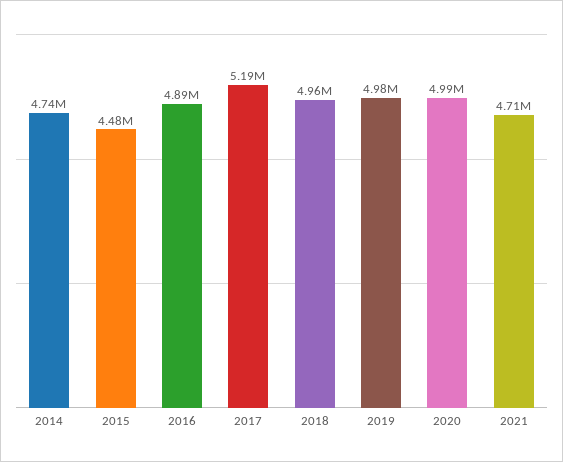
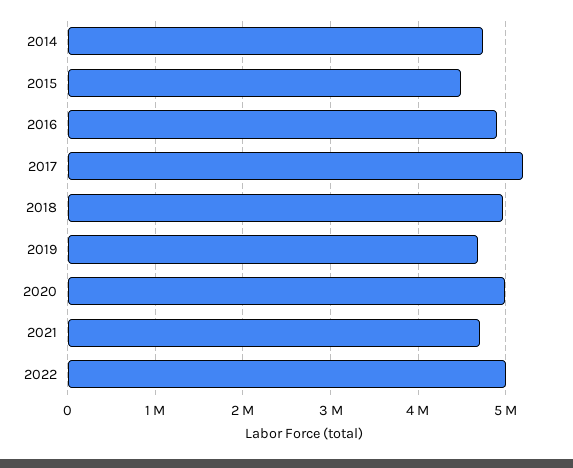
2019: 4980000 -> 4700000
2022: none -> 5000000

